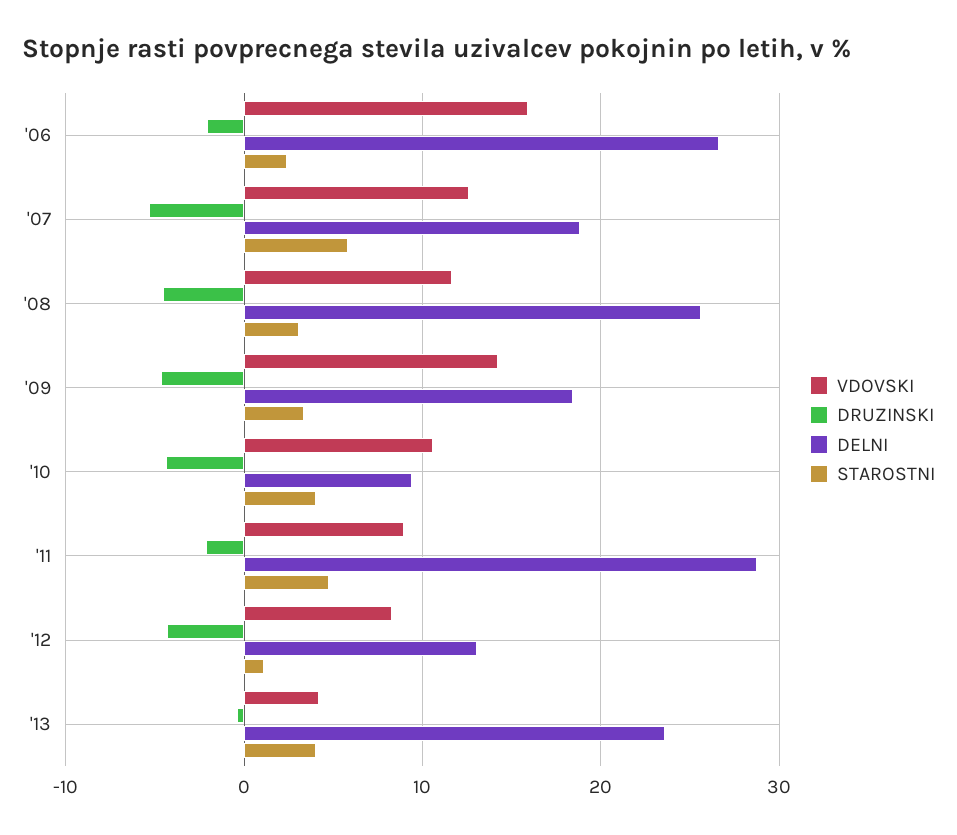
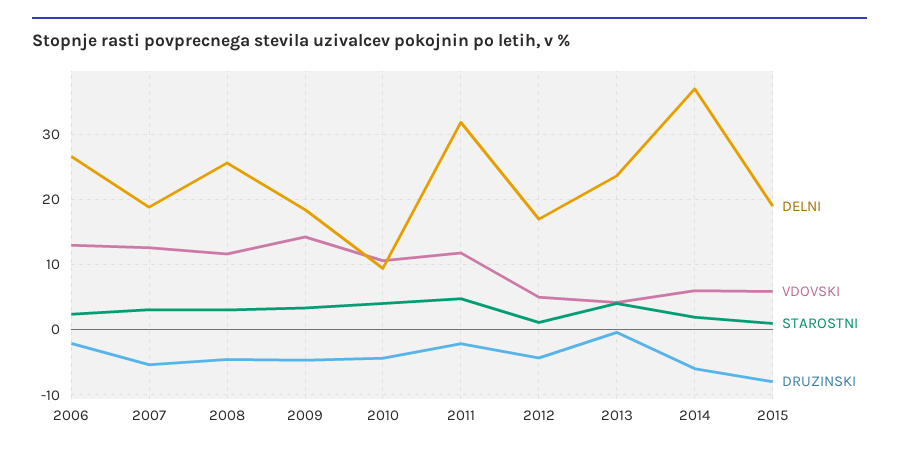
VDOVSKI, '06: 16 -> 13
STAROSTNI, '07: 6 -> 3
VDOVSKI, '11: 9 -> 12
DELNI, '11: 29 -> 32
VDOVSKI, '12: 8 -> 5
DELNI, '12: 13 -> 17
DELNI, 2014: none -> 37
VDOVSKI, 2014: none -> 6
STAROSTNI, 2014: none -> 2
DRUZINSKI, 2014: none -> -6
DELNI, 2015: none -> 19
VDOVSKI, 2015: none -> 6
STAROSTNI, 2015: none -> 1
DRUZINSKI, 2015: none -> -8

